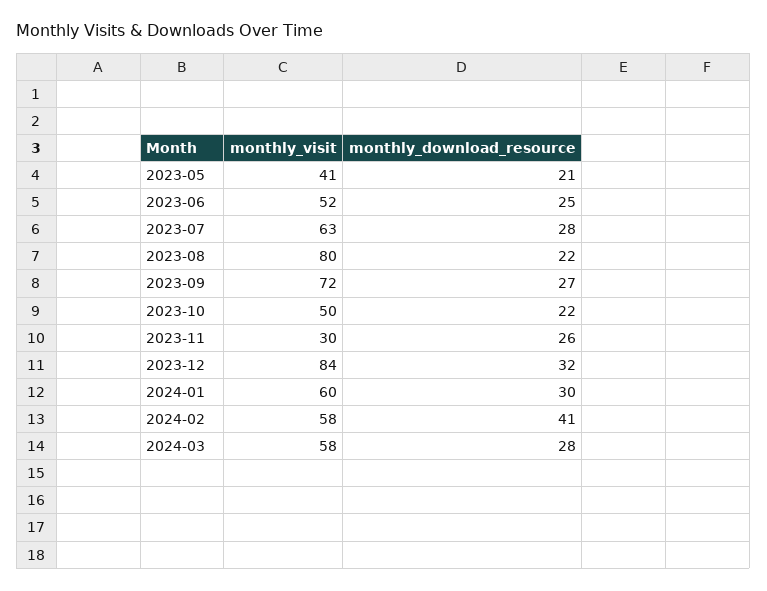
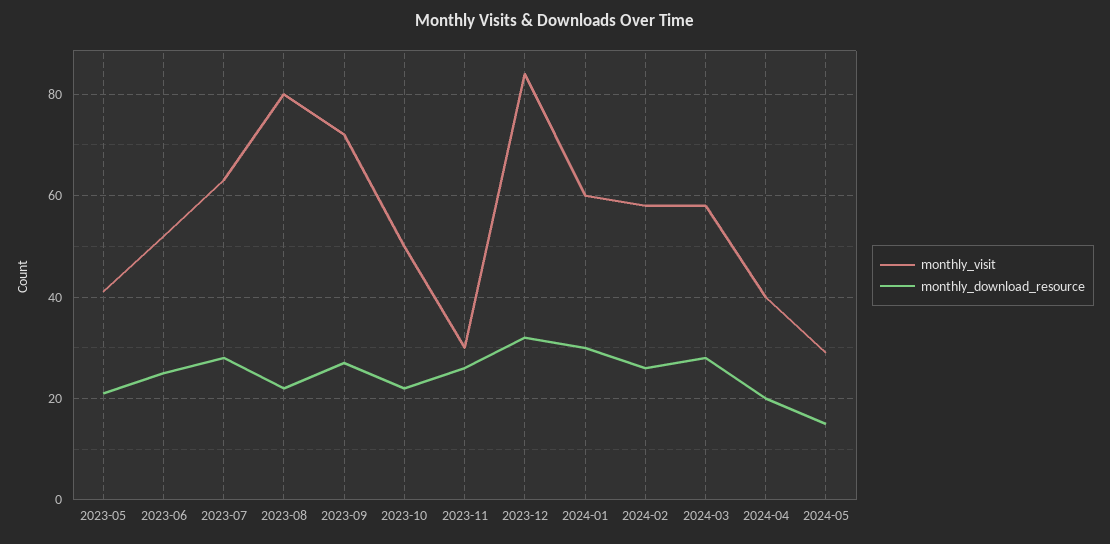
monthly_download_resource, 2024-02: 41 -> 25
monthly_visit, 2024-04: none -> 40
monthly_download_resource, 2024-04: none -> 20
monthly_visit, 2024-05: none -> 30
monthly_download_resource, 2024-05: none -> 15

